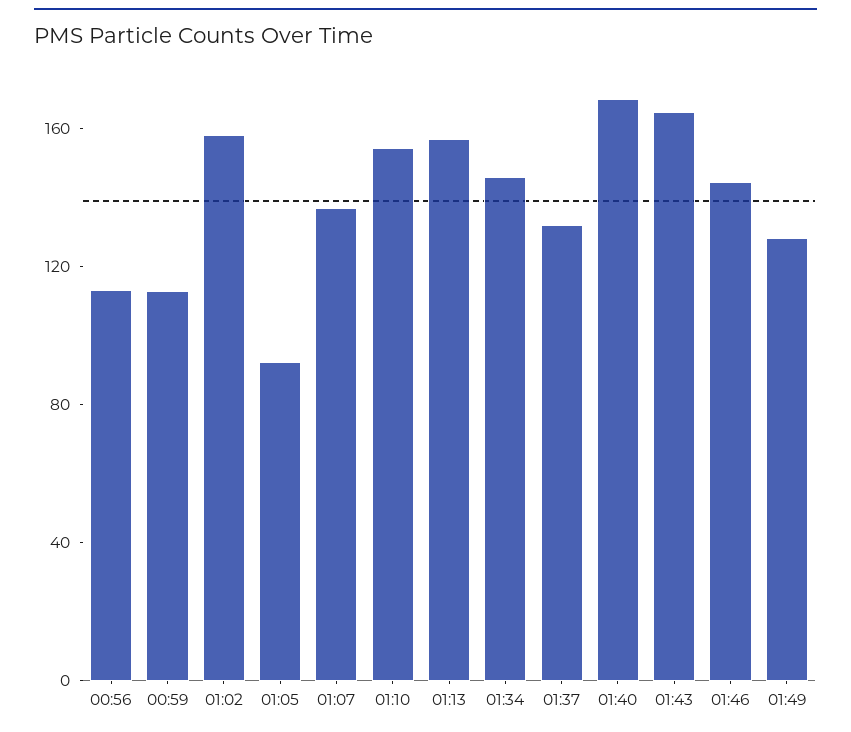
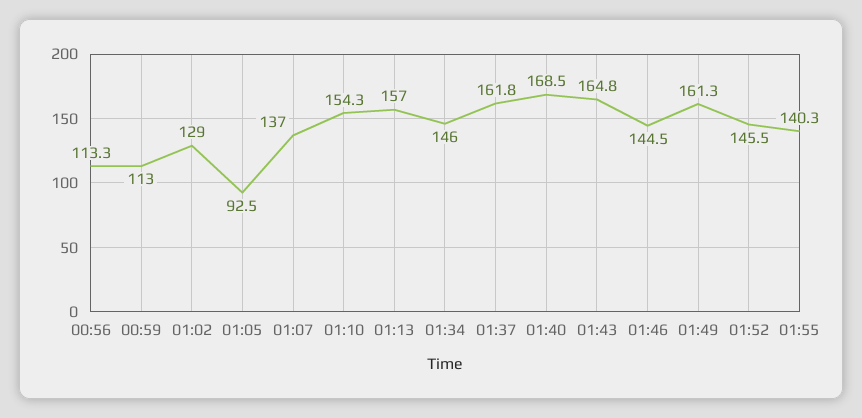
01:02: 160 -> 129
01:37: 130 -> 161.8
01:49: 130 -> 161.3
01:52: none -> 145.5
01:55: none -> 140.3

